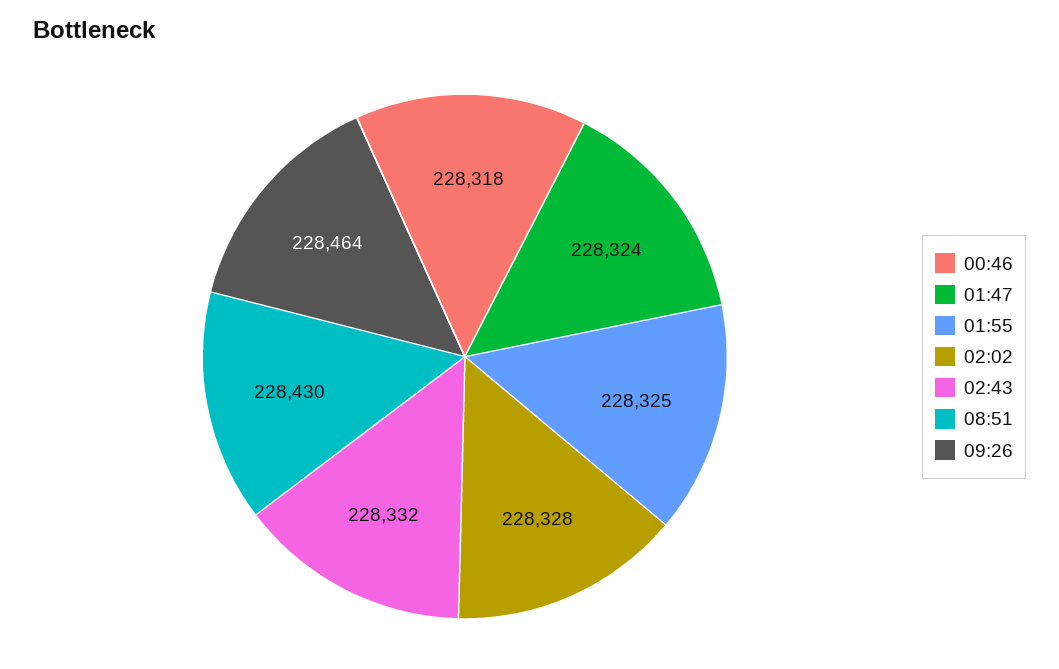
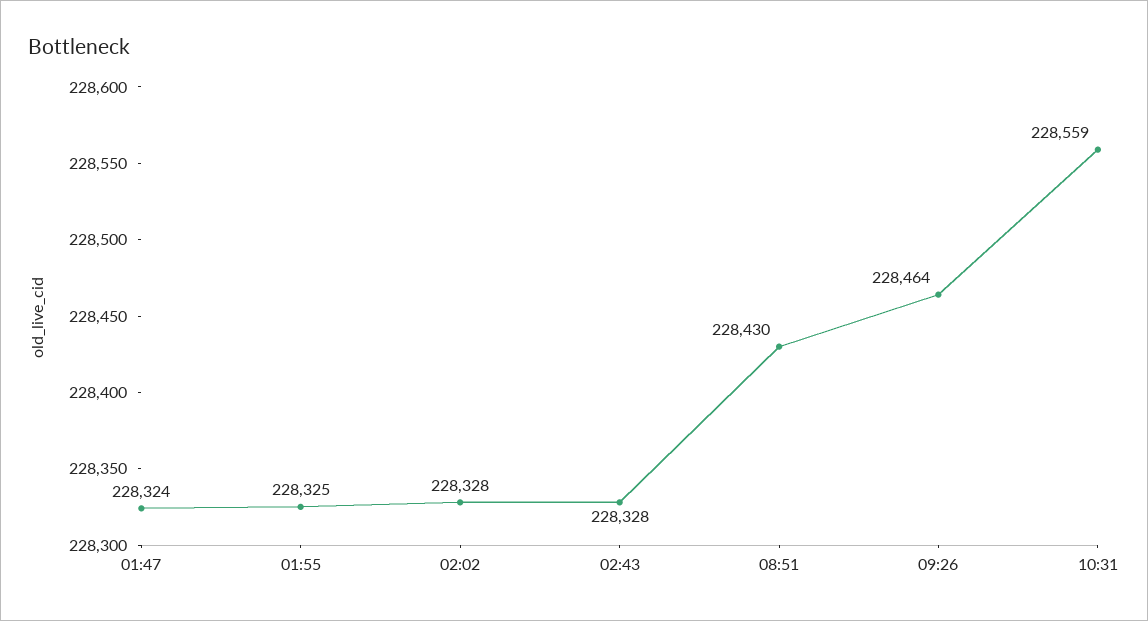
00:46: 228318 -> none
02:43: 228332 -> 228328
10:31: none -> 228559

